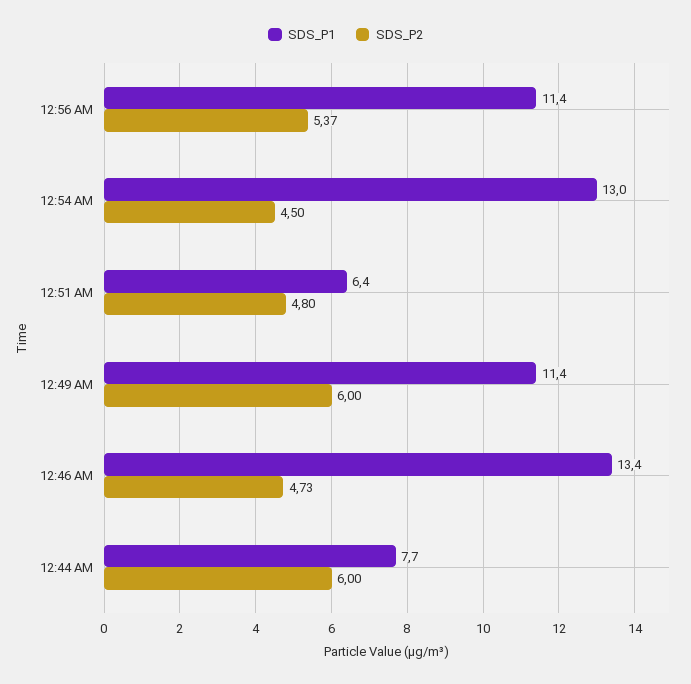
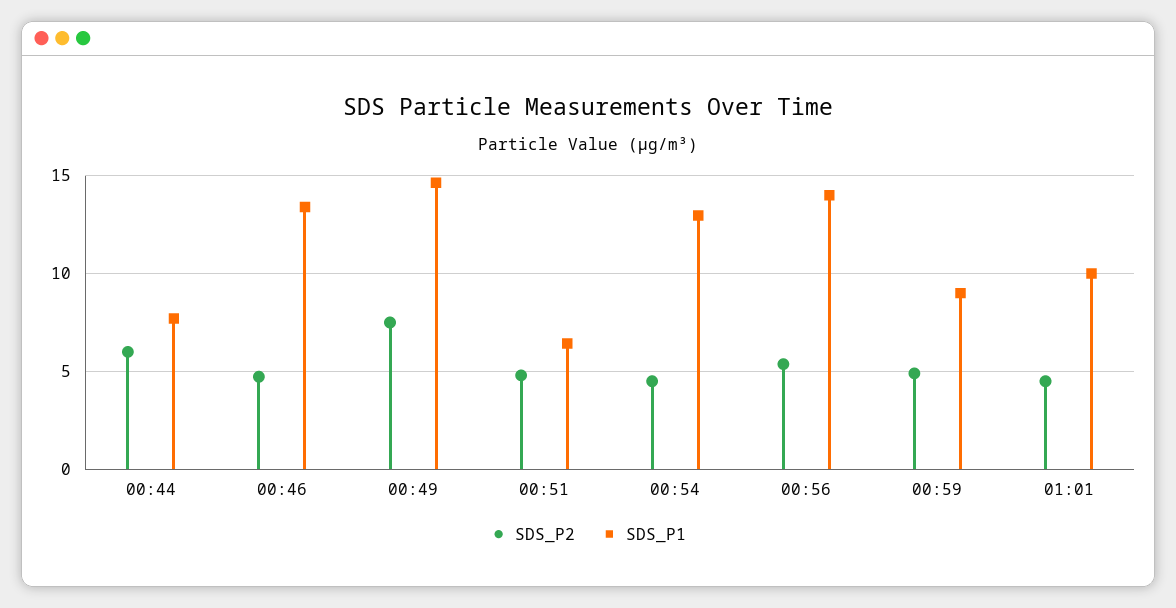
SDS_P1, 12:56 AM: 11.4 -> 14
SDS_P1, 12:49 AM: 11.4 -> 14.5
SDS_P2, 12:49 AM: 6 -> 7.5
SDS_P2, 00:59: none -> 5
SDS_P1, 00:59: none -> 9
SDS_P2, 01:01: none -> 4.5
SDS_P1, 01:01: none -> 10

